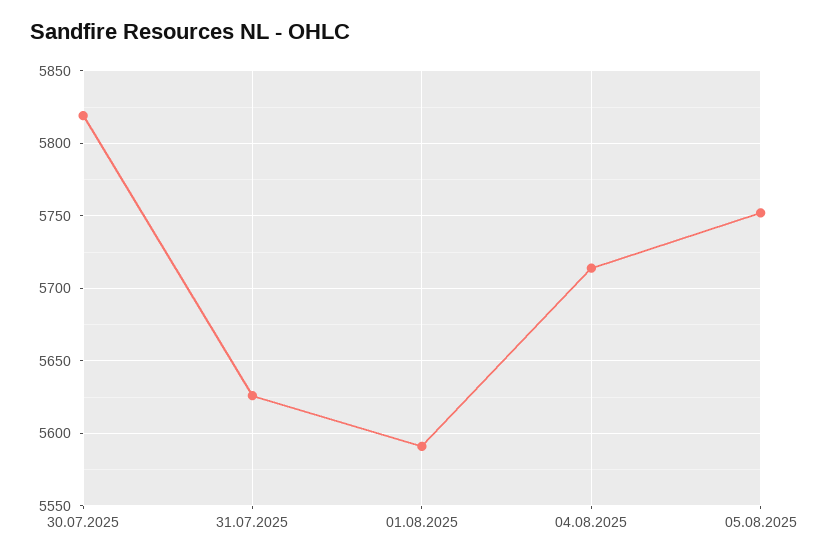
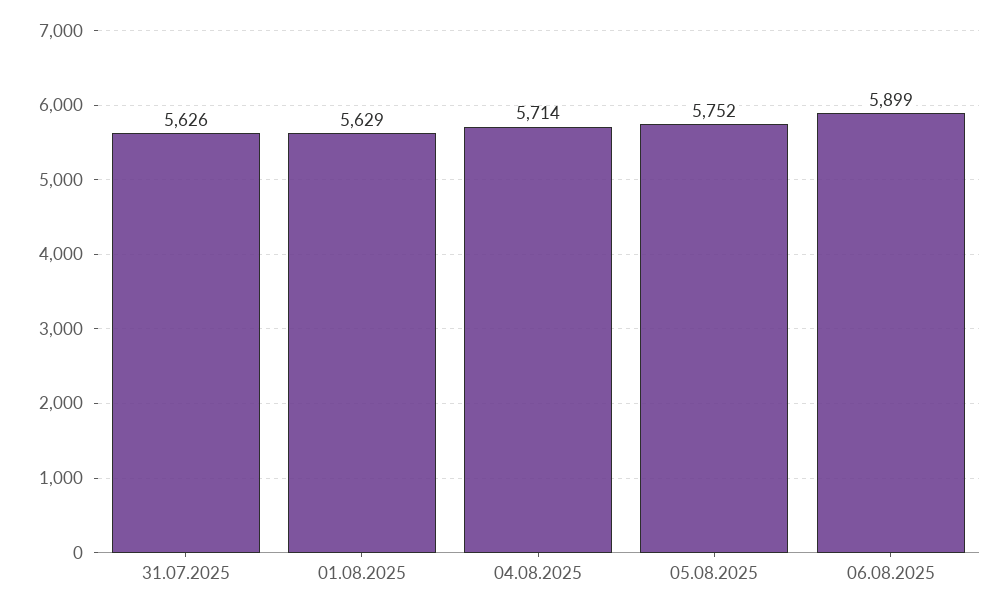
30.07.2025: 5820 -> none
01.08.2025: 5590 -> 5629
06.08.2025: none -> 5899

